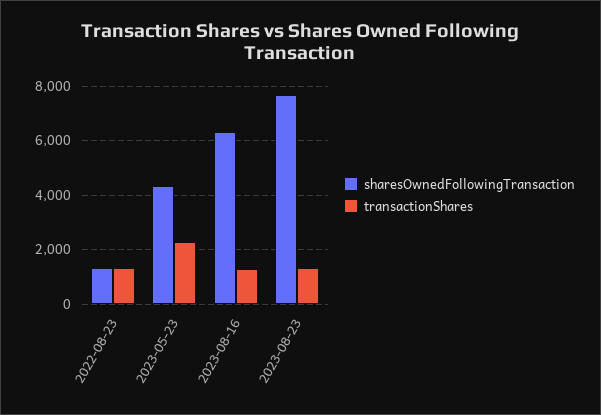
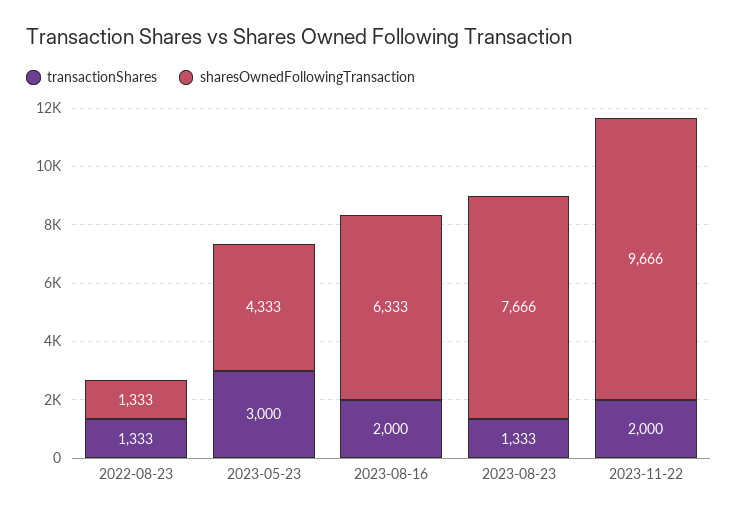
transactionShares, 2023-05-23: 2250 -> 3000
transactionShares, 2023-08-16: 1250 -> 2000
transactionShares, 2023-11-22: none -> 2000
sharesOwnedFollowingTransaction, 2023-11-22: none -> 9666

